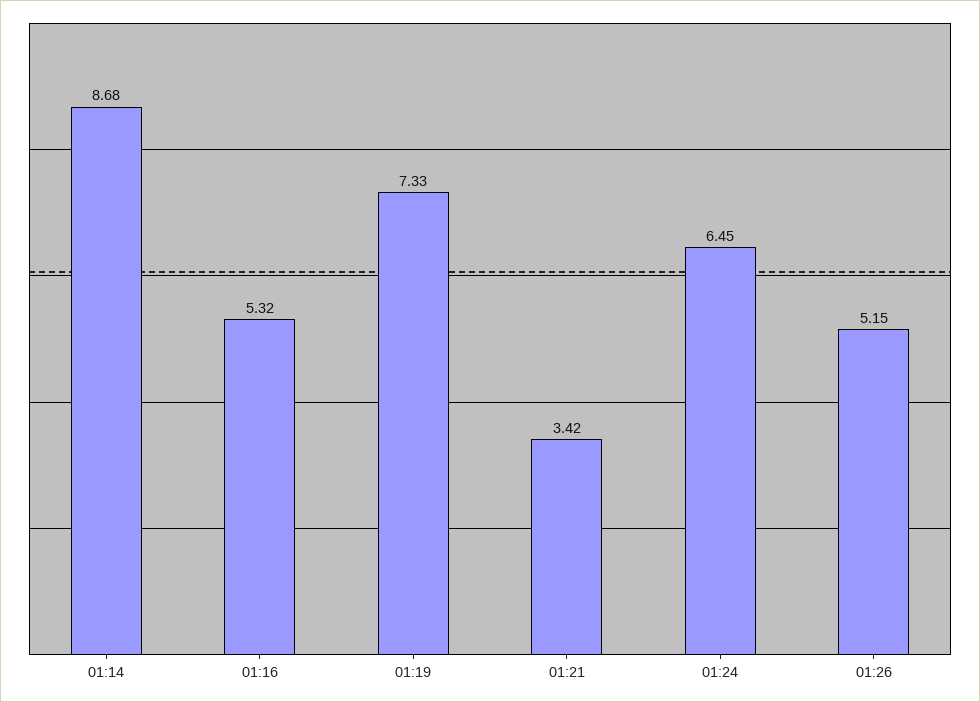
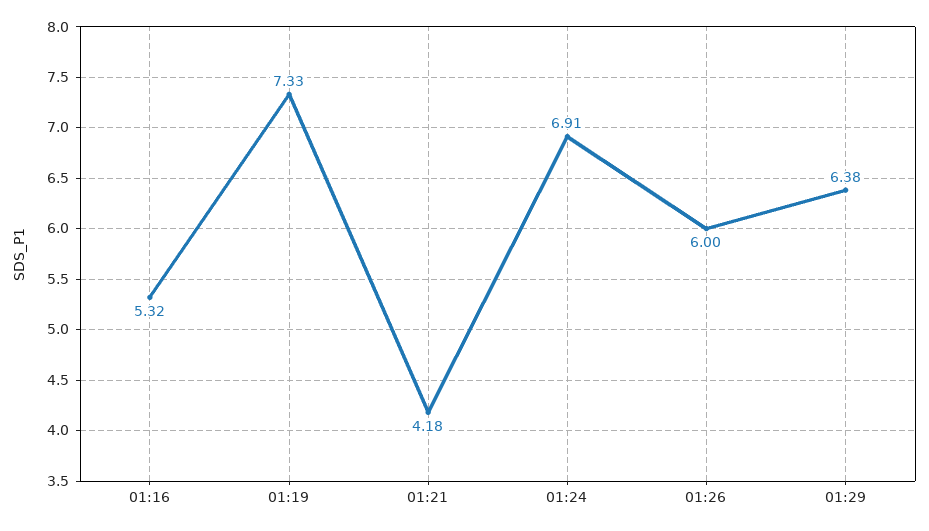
01:14: 8.68 -> none
01:21: 3.42 -> 4.18
01:24: 6.45 -> 6.91
01:26: 5.15 -> 6
01:29: none -> 6.38

